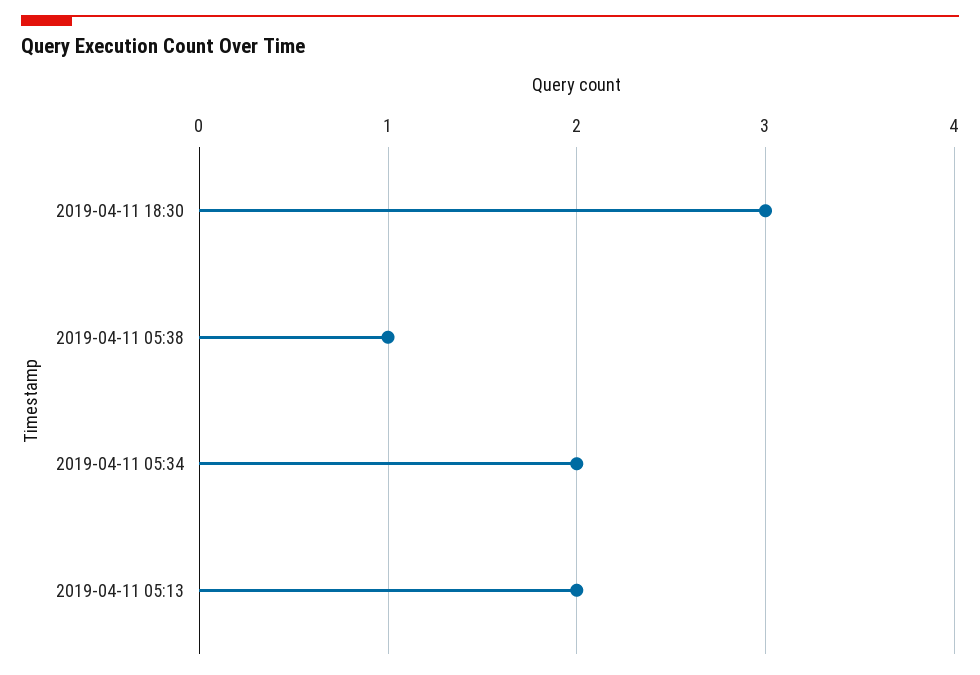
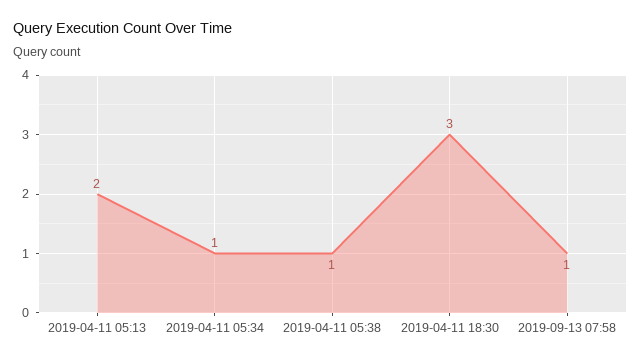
2019-04-11 05:34: 2 -> 1
2019-09-13 07:58: none -> 1

